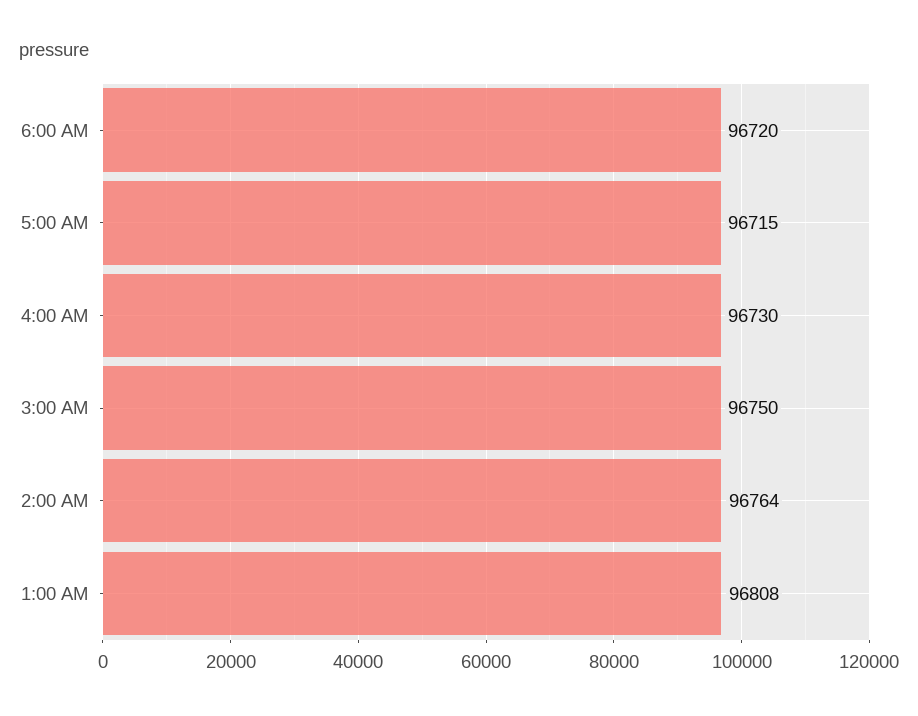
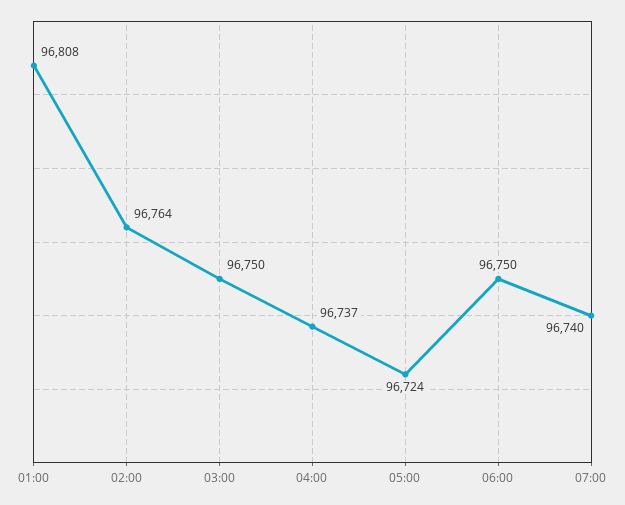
6:00 AM: 96720 -> 96750
5:00 AM: 96715 -> 96724
4:00 AM: 96730 -> 96737
07:00: none -> 96740

